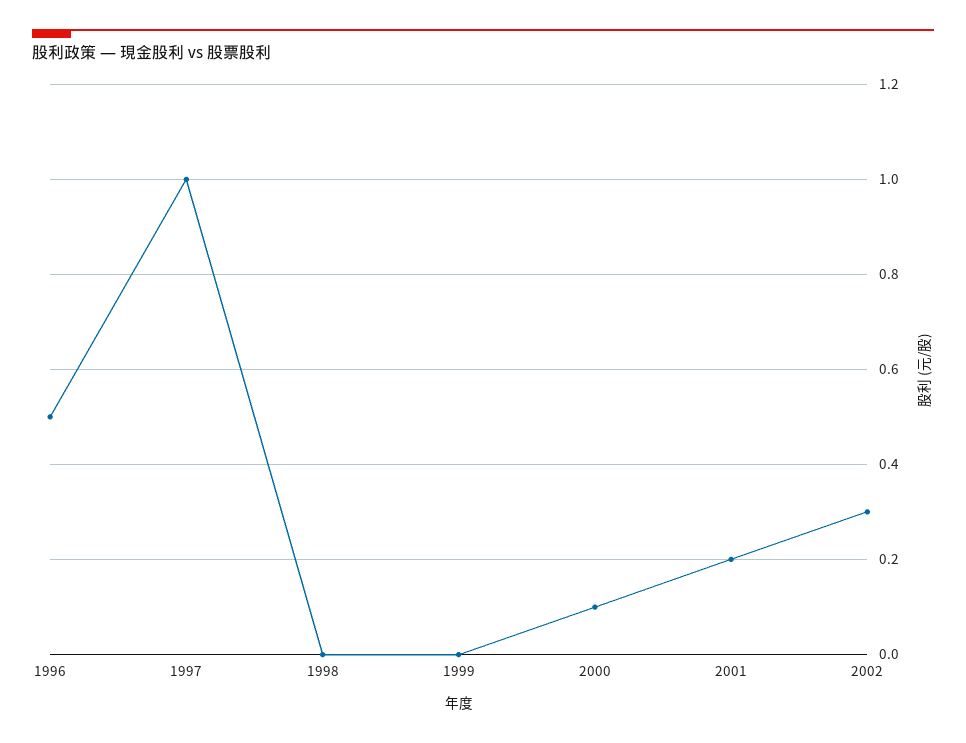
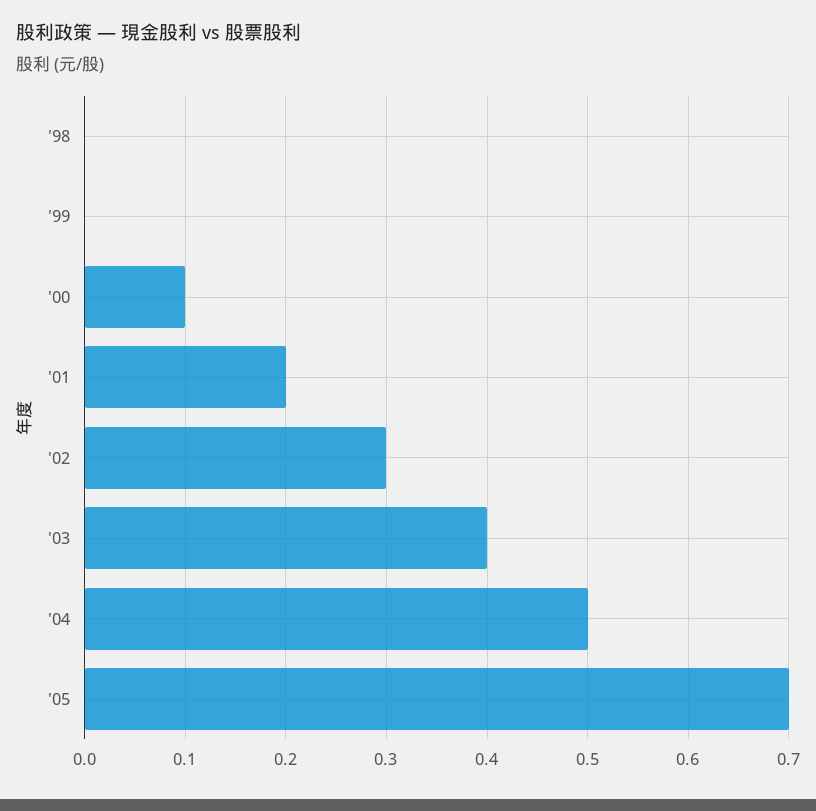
1996: 0.5 -> none
1997: 1 -> none
'03: none -> 0.4
'04: none -> 0.5
'05: none -> 0.7

